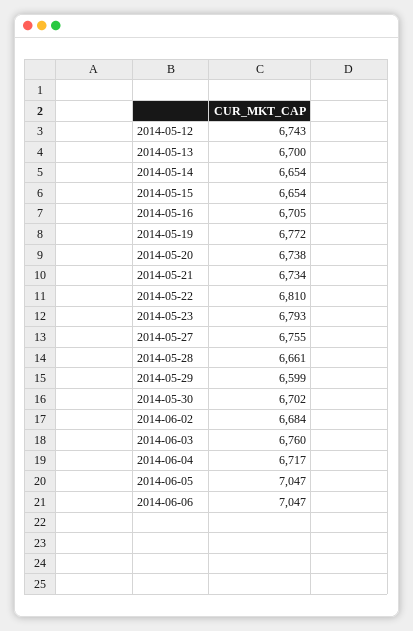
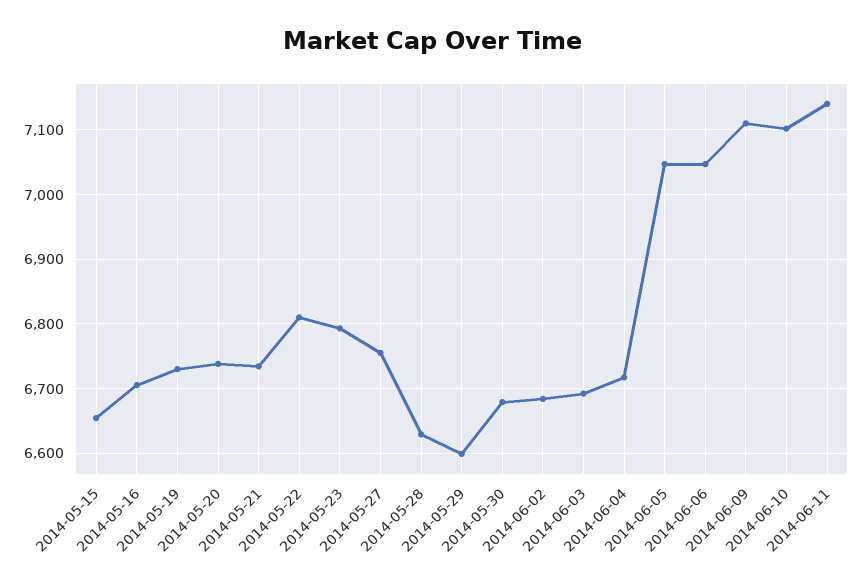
2014-05-12: 6743 -> none
2014-05-13: 6700 -> none
2014-05-14: 6654 -> none
2014-05-19: 6772 -> 6730
2014-05-28: 6661 -> 6630
2014-05-30: 6702 -> 6680
2014-06-03: 6760 -> 6690
2014-06-09: none -> 7110
2014-06-10: none -> 7100
2014-06-11: none -> 7140

